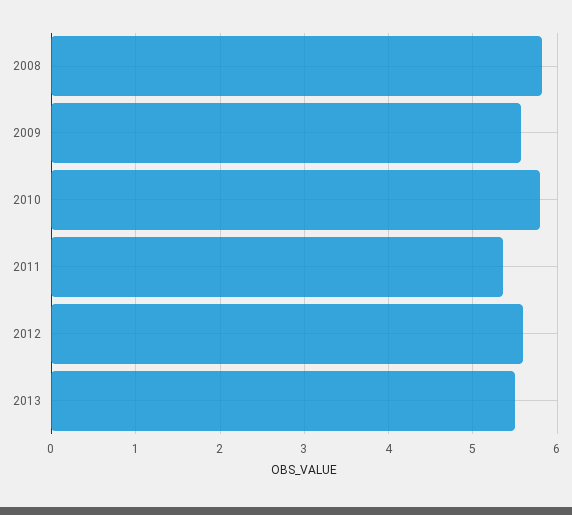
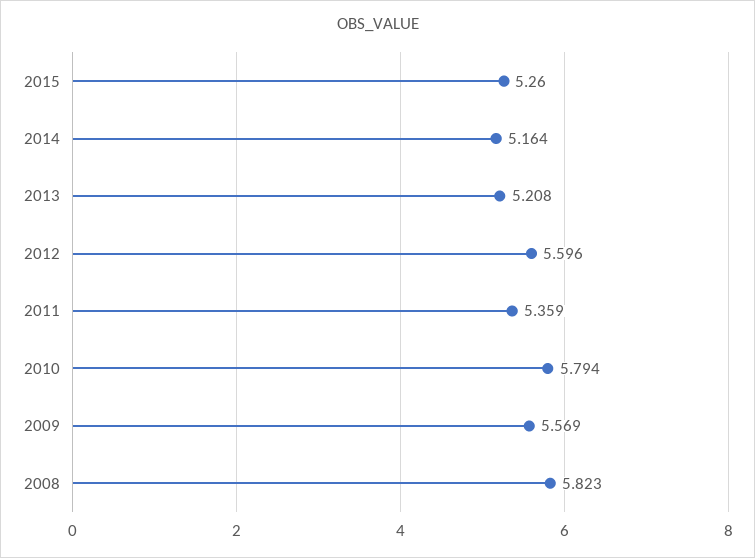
2013: 5.5 -> 5.208
2015: none -> 5.26
2014: none -> 5.164

